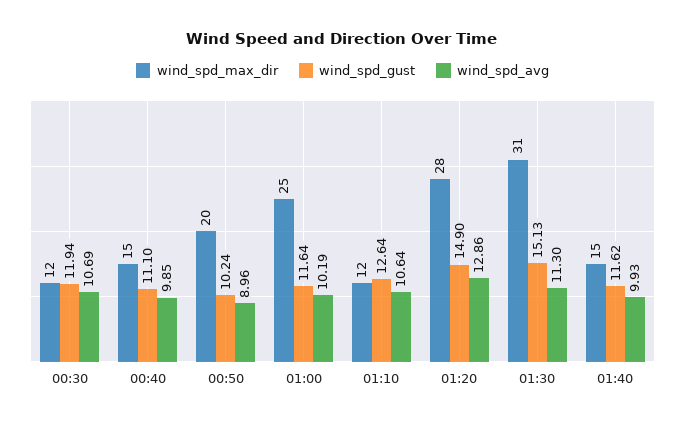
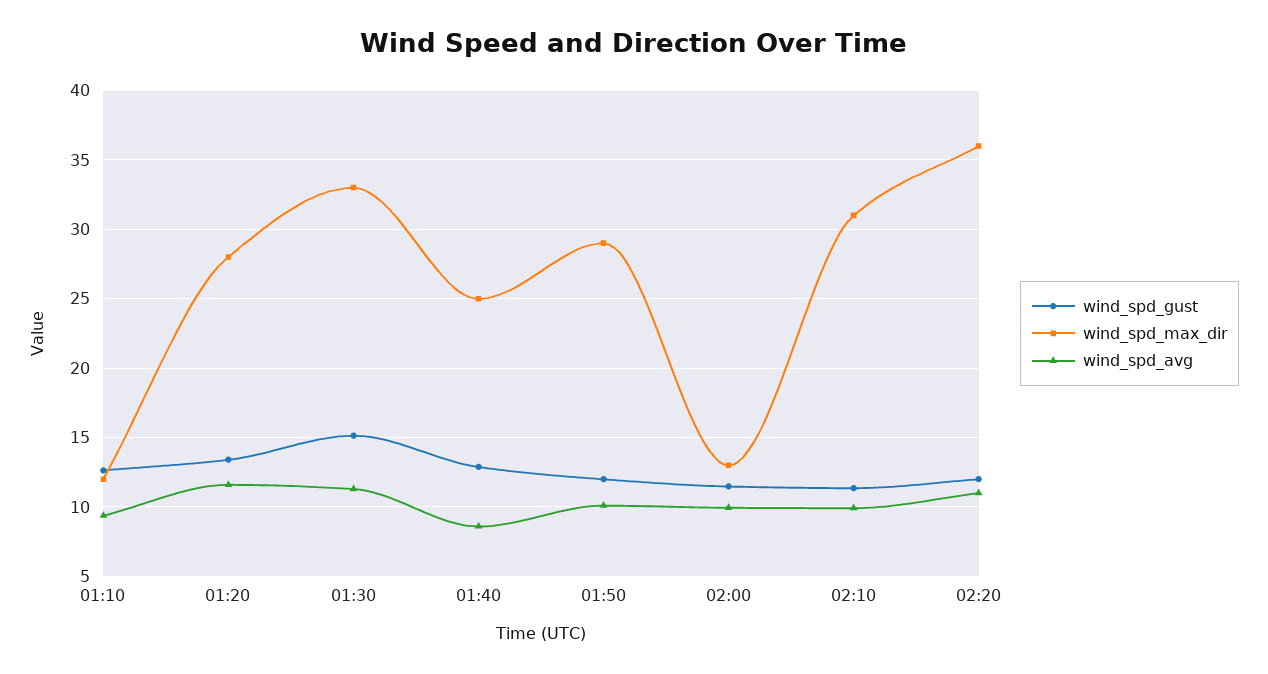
wind_spd_max_dir, 00:30: 12 -> none
wind_spd_gust, 00:30: 11.94 -> none
wind_spd_avg, 00:30: 10.69 -> none
wind_spd_max_dir, 00:40: 15 -> none
wind_spd_gust, 00:40: 11.1 -> none
wind_spd_avg, 00:40: 9.85 -> none
wind_spd_max_dir, 00:50: 20 -> none
wind_spd_gust, 00:50: 10.24 -> none
wind_spd_avg, 00:50: 8.96 -> none
wind_spd_max_dir, 01:00: 25 -> none
wind_spd_gust, 01:00: 11.64 -> none
wind_spd_avg, 01:00: 10.19 -> none
wind_spd_avg, 01:10: 10.64 -> 9.5
wind_spd_gust, 01:20: 14.9 -> 13.5
wind_spd_avg, 01:20: 12.86 -> 11.5
wind_spd_max_dir, 01:30: 31 -> 33
wind_spd_max_dir, 01:40: 15 -> 25
wind_spd_gust, 01:40: 11.62 -> 13
wind_spd_avg, 01:40: 9.93 -> 8.5
wind_spd_gust, 01:50: none -> 12
wind_spd_max_dir, 01:50: none -> 29
wind_spd_avg, 01:50: none -> 10
wind_spd_gust, 02:00: none -> 11.5
wind_spd_max_dir, 02:00: none -> 13
wind_spd_avg, 02:00: none -> 10
wind_spd_gust, 02:10: none -> 11.5
wind_spd_max_dir, 02:10: none -> 31
wind_spd_avg, 02:10: none -> 10
wind_spd_gust, 02:20: none -> 12
wind_spd_max_dir, 02:20: none -> 36
wind_spd_avg, 02:20: none -> 11

